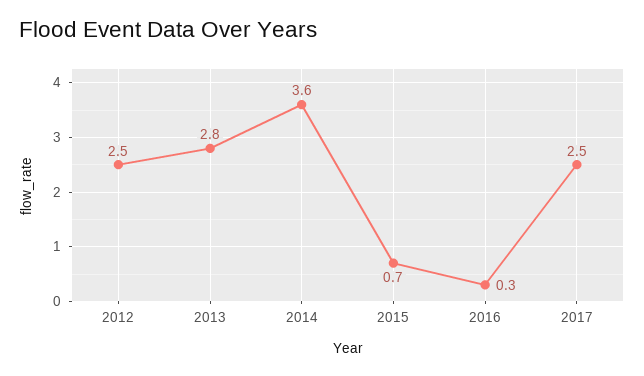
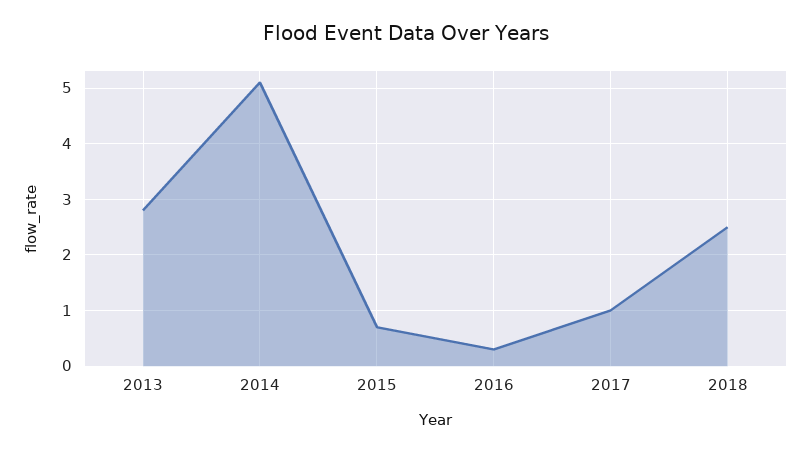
2012: 2.5 -> none
2014: 3.6 -> 5
2017: 2.5 -> 1
2018: none -> 2.5

